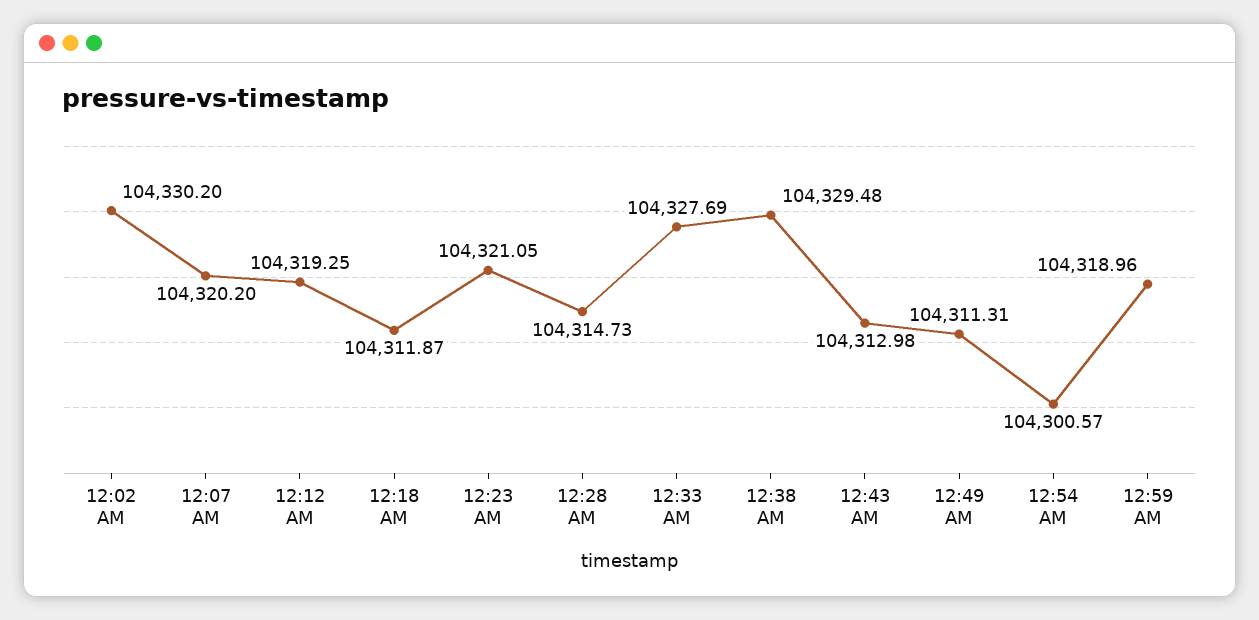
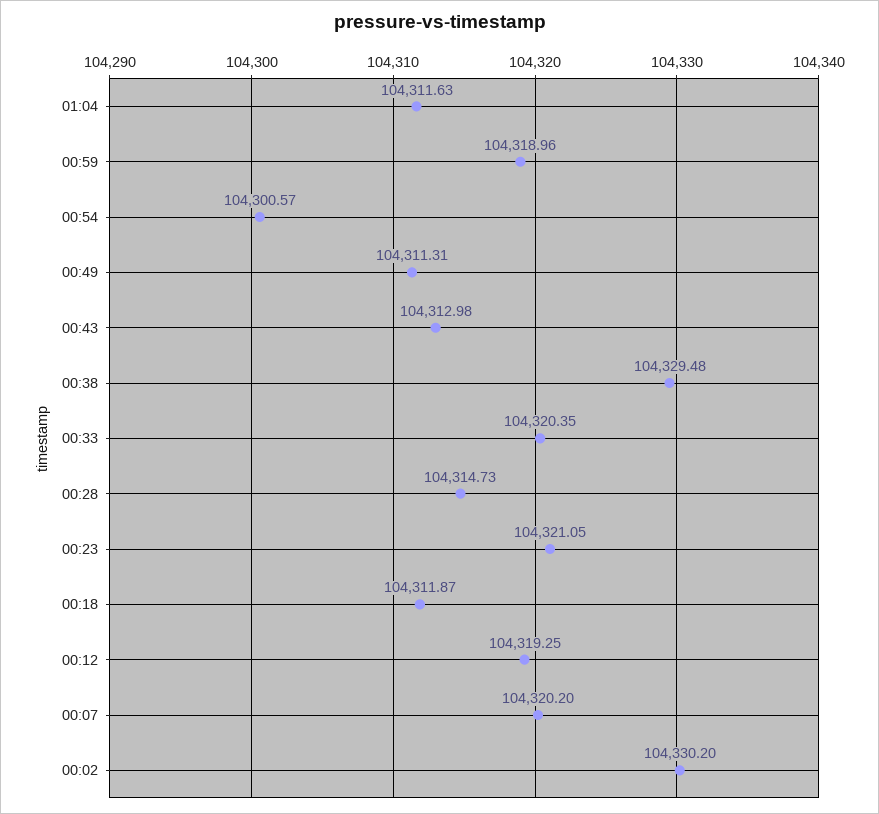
12:33 AM: 104327.69 -> 104320.35
01:04: none -> 104311.63

